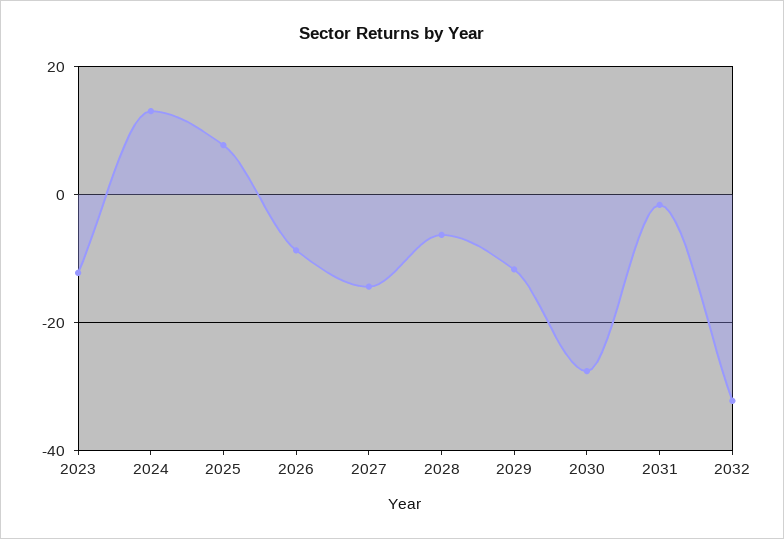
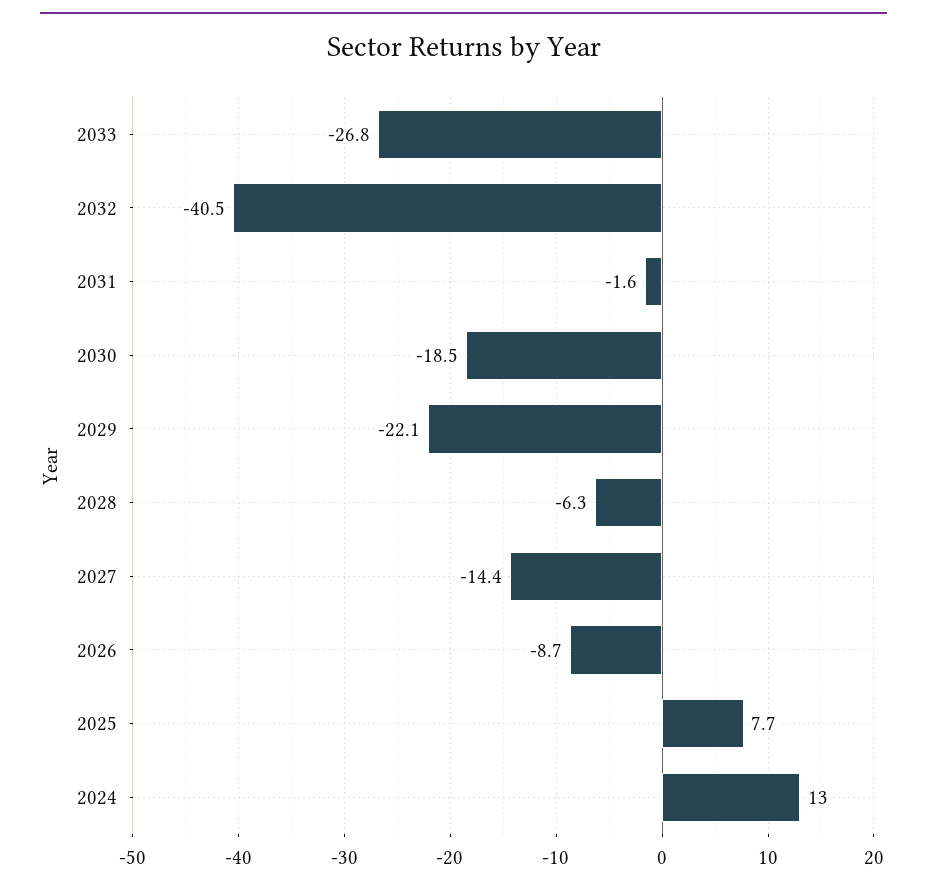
2023: -12 -> none
2029: -12 -> -22.1
2030: -28 -> -18.5
2032: -32 -> -40.5
2033: none -> -26.8

